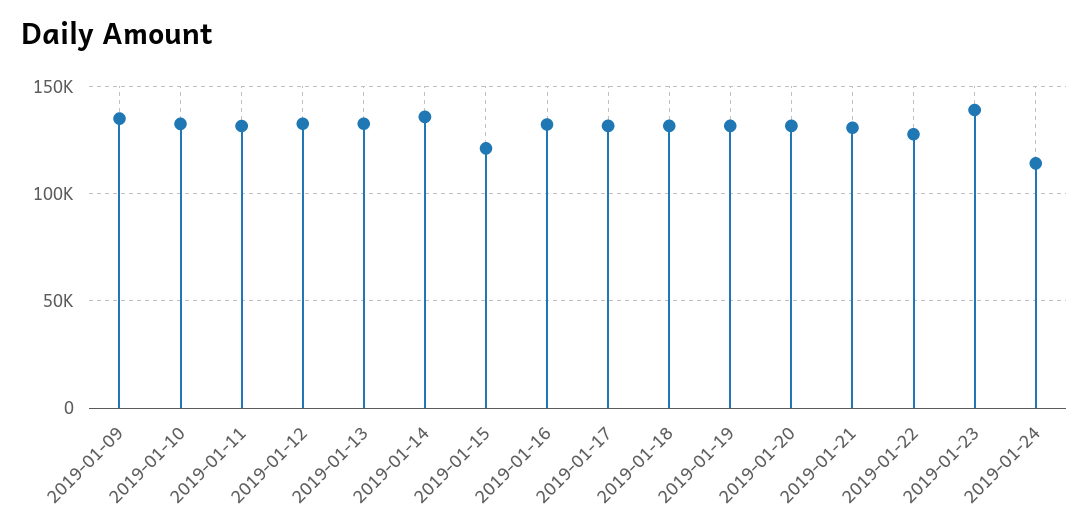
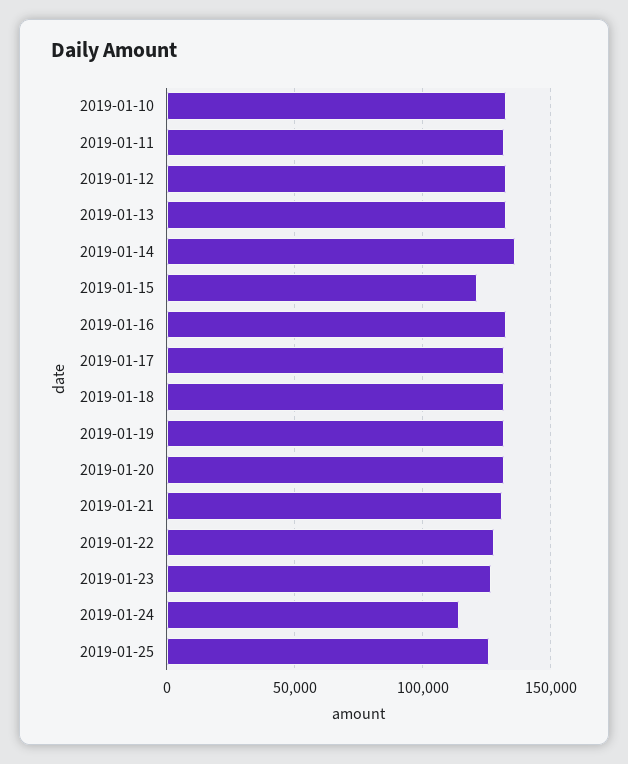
2019-01-09: 135000 -> none
2019-01-23: 140000 -> 125000
2019-01-25: none -> 125000

